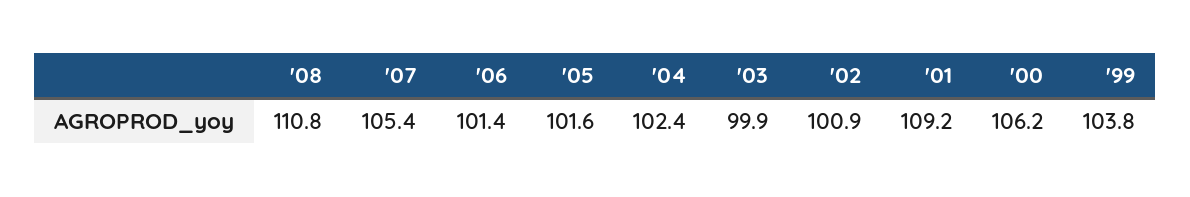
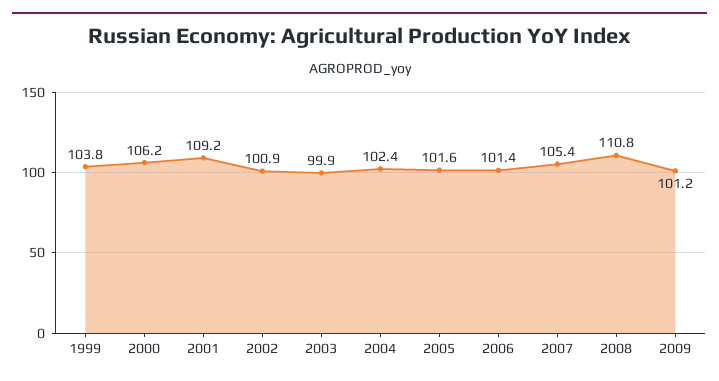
2009: none -> 101.2

